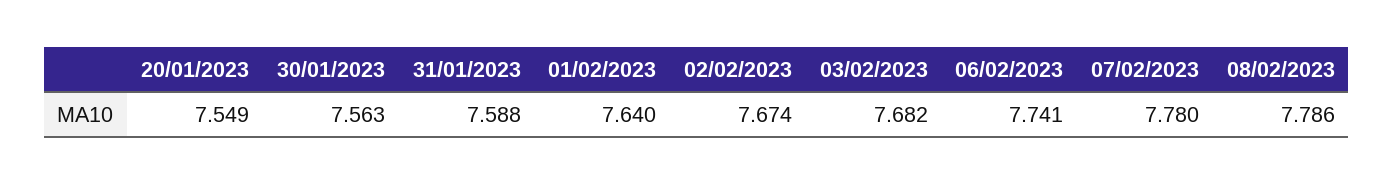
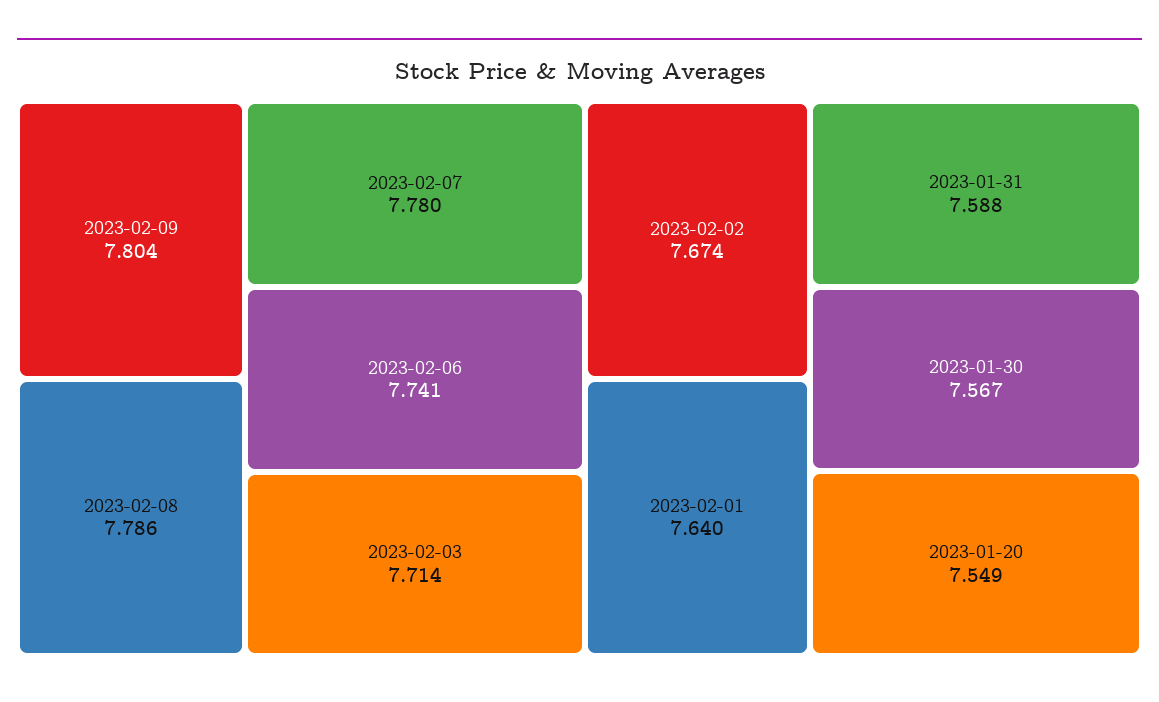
30/01/2023: 7.563 -> 7.567
03/02/2023: 7.682 -> 7.714
2023-02-09: none -> 7.804

